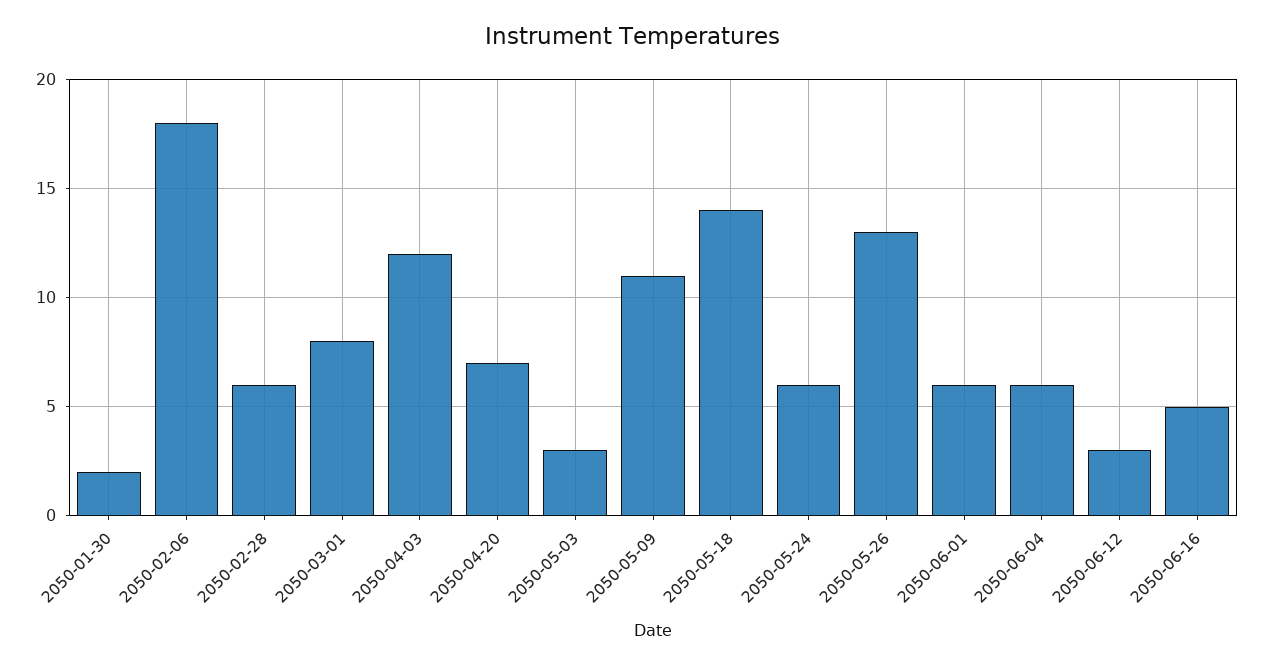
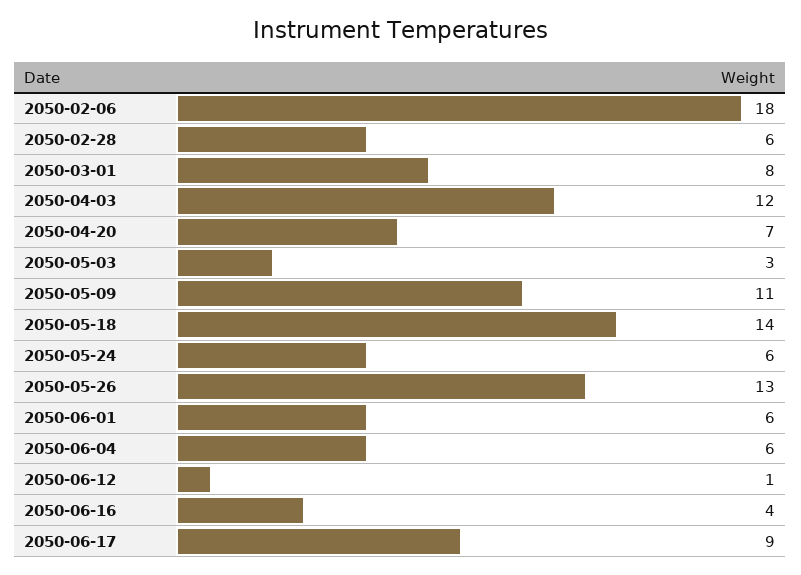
2050-01-30: 2 -> none
2050-06-12: 3 -> 1
2050-06-16: 5 -> 4
2050-06-17: none -> 9

